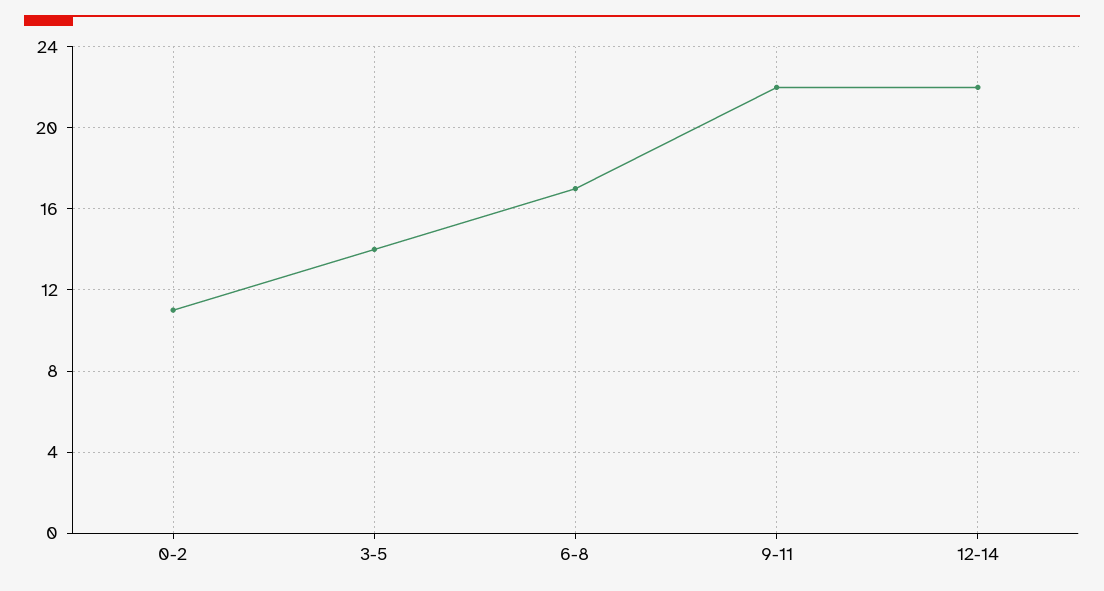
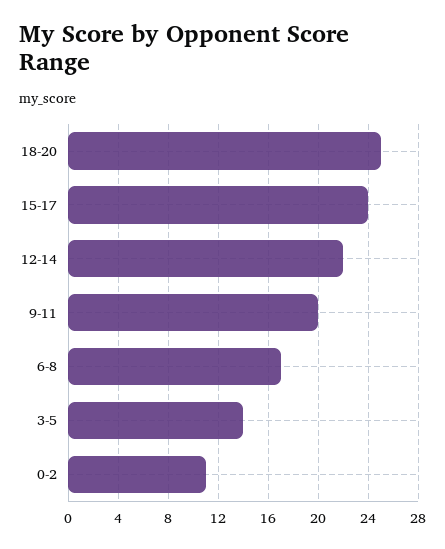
9-11: 22 -> 20
18-20: none -> 25
15-17: none -> 24

